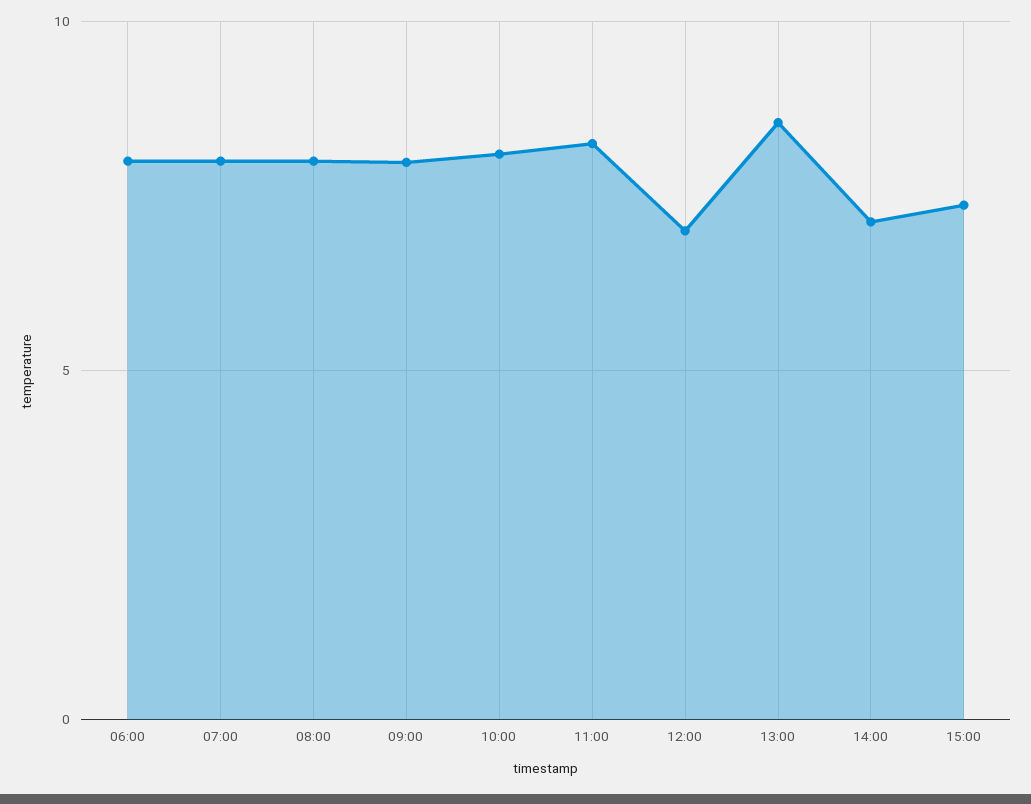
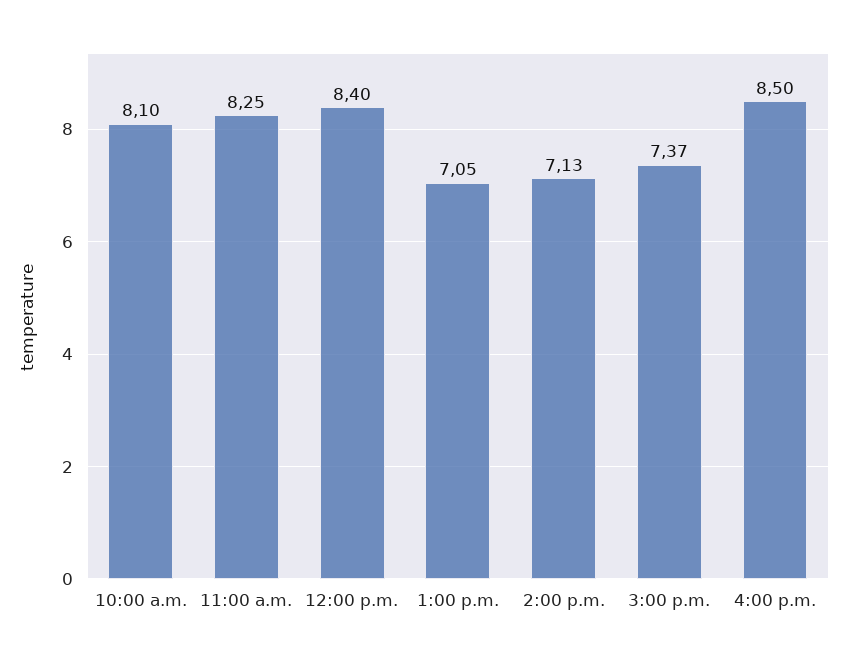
06:00: 8 -> none
07:00: 8 -> none
08:00: 8 -> none
09:00: 8 -> none
12:00: 7 -> 8.4
13:00: 8.5 -> 7.05
4:00 p.m.: none -> 8.5

